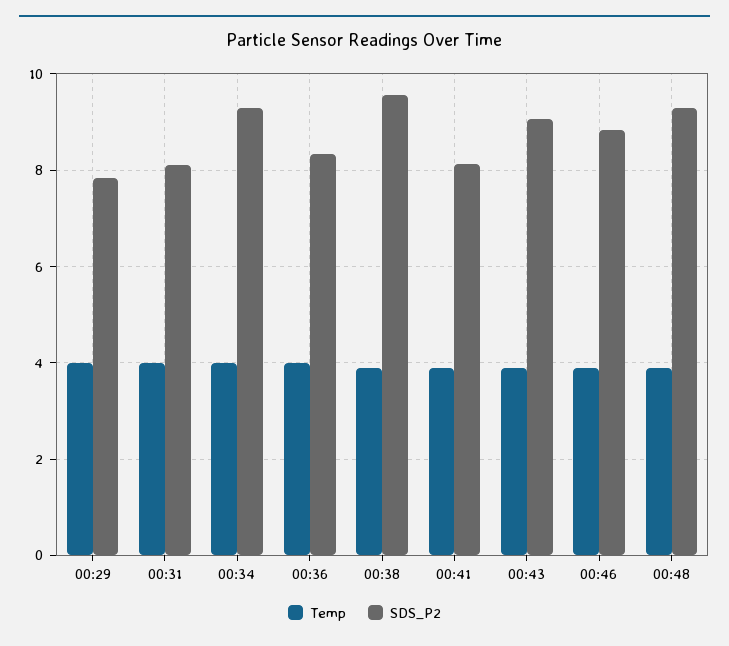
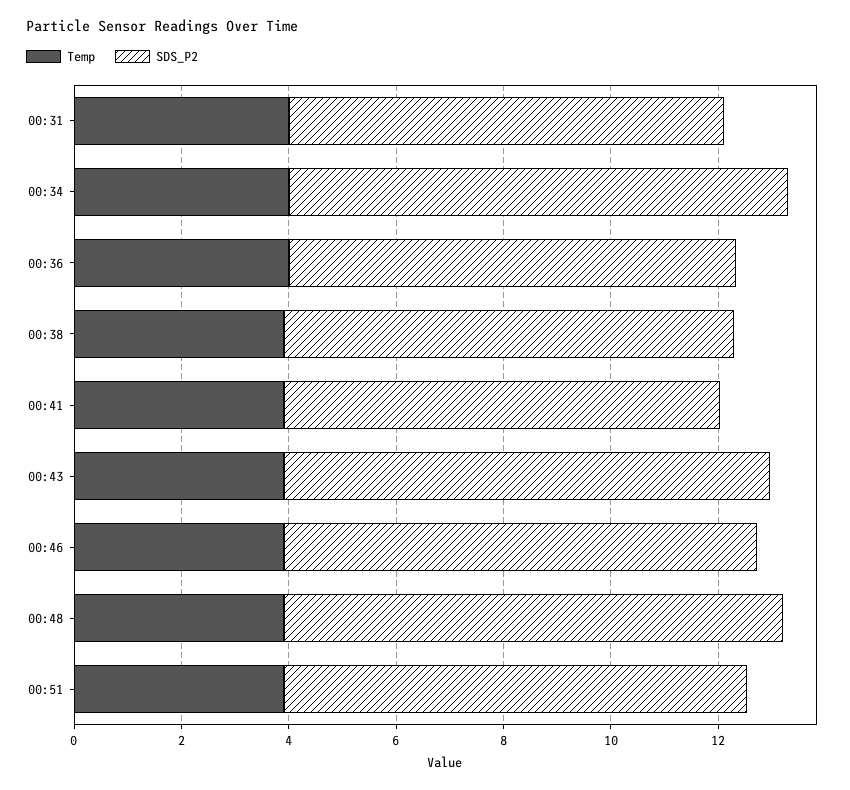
Temp, 00:29: 4 -> none
SDS_P2, 00:29: 7.8 -> none
SDS_P2, 00:38: 9.6 -> 8.5
Temp, 00:51: none -> 4
SDS_P2, 00:51: none -> 8.5

